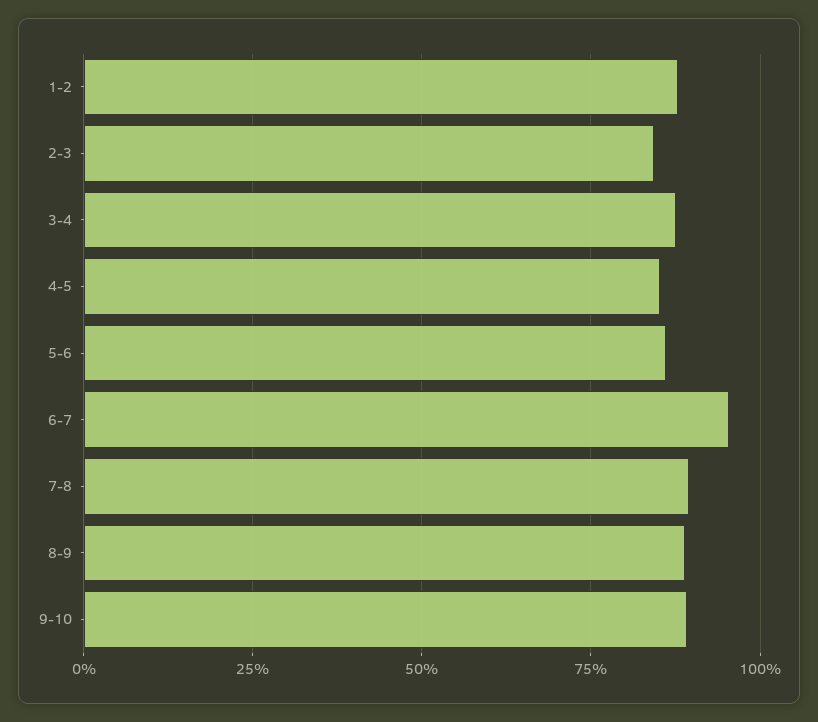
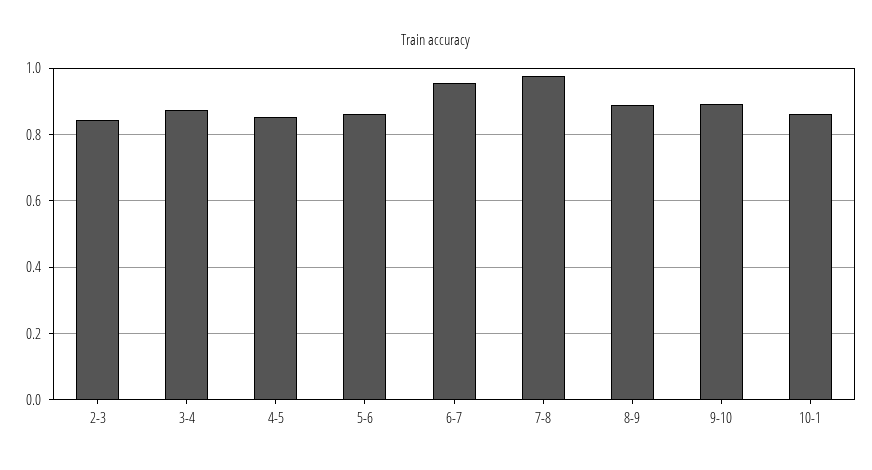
1-2: 0.875 -> none
7-8: 0.9 -> 0.98
10-1: none -> 0.86

